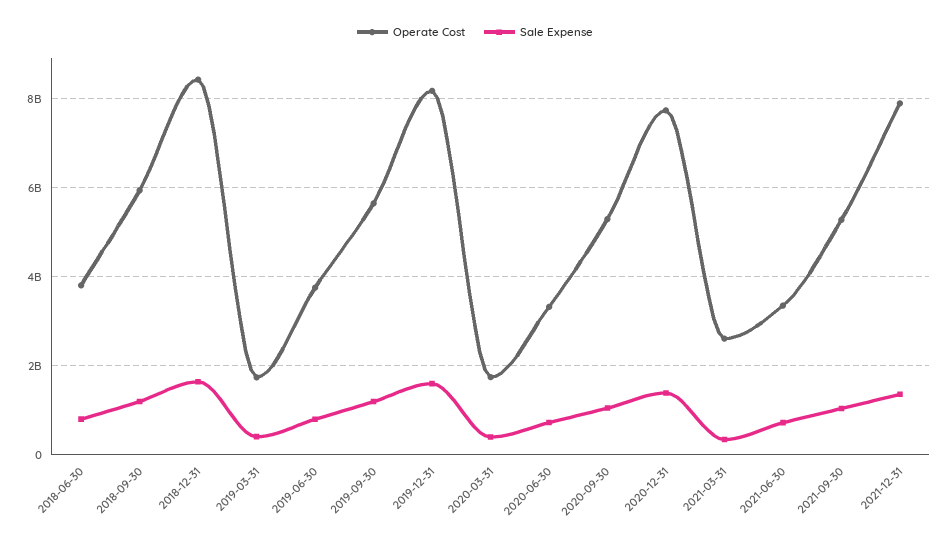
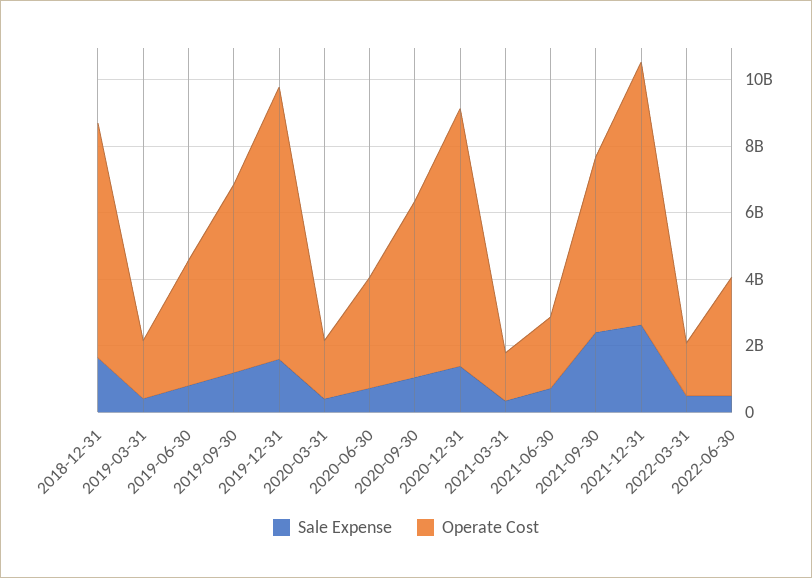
Operate Cost, 2018-06-30: 3800000000 -> none
Sale Expense, 2018-06-30: 800000000 -> none
Operate Cost, 2018-09-30: 6000000000 -> none
Sale Expense, 2018-09-30: 1200000000 -> none
Operate Cost, 2018-12-31: 8400000000 -> 7000000000
Operate Cost, 2021-03-31: 2600000000 -> 1500000000
Operate Cost, 2021-06-30: 3400000000 -> 2000000000
Sale Expense, 2021-09-30: 1000000000 -> 2500000000
Sale Expense, 2021-12-31: 1400000000 -> 2500000000
Sale Expense, 2022-03-31: none -> 500000000
Operate Cost, 2022-03-31: none -> 1500000000
Sale Expense, 2022-06-30: none -> 500000000
Operate Cost, 2022-06-30: none -> 3500000000

